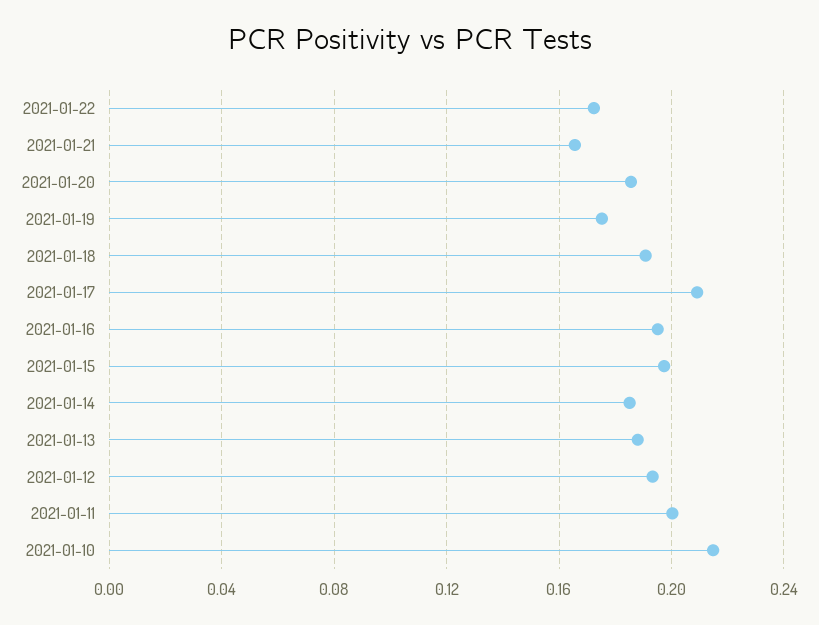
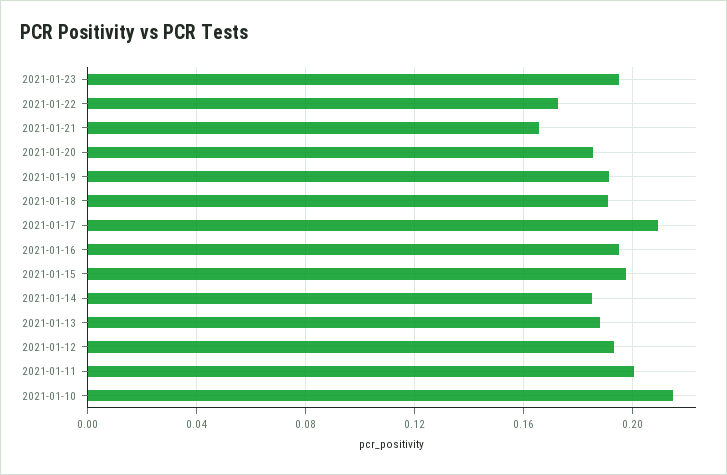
2021-01-19: 0.175 -> 0.19
2021-01-23: none -> 0.195

